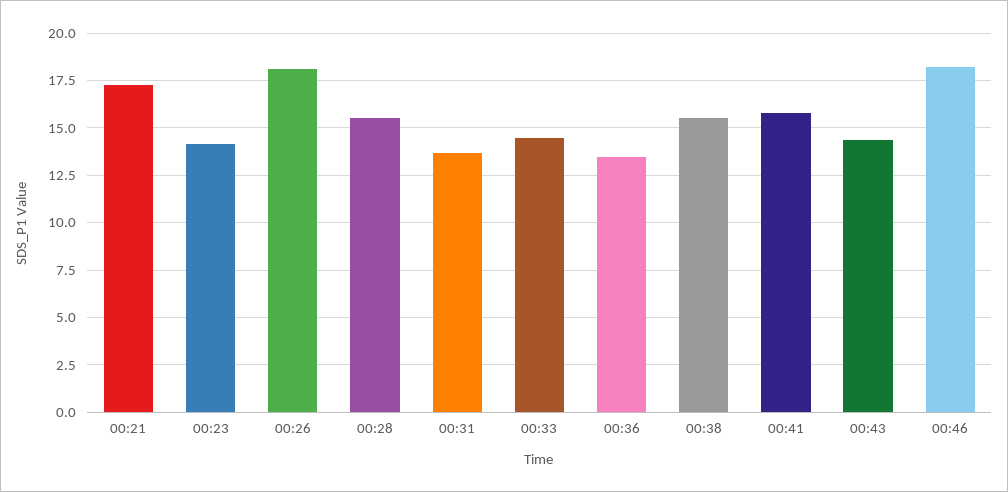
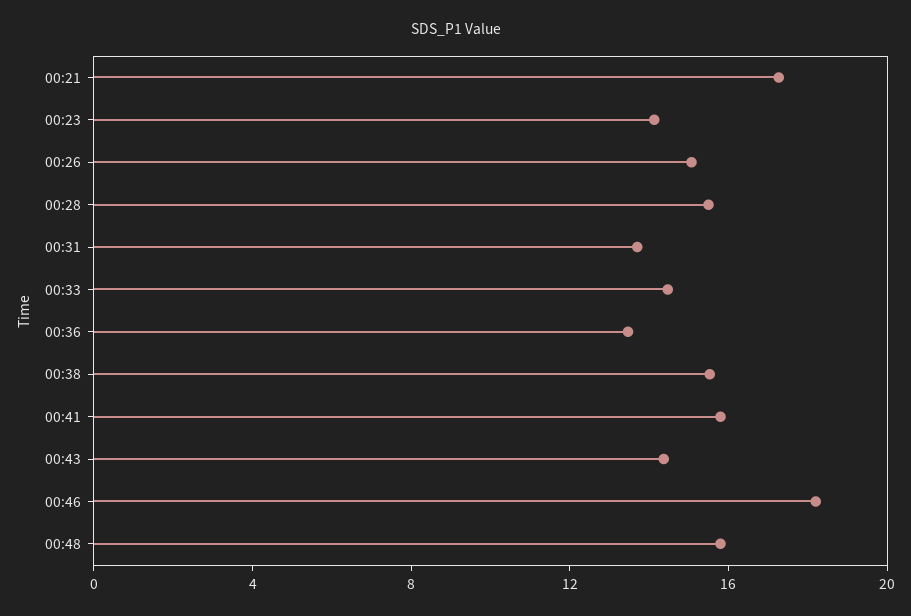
00:26: 18 -> 15
00:48: none -> 16

